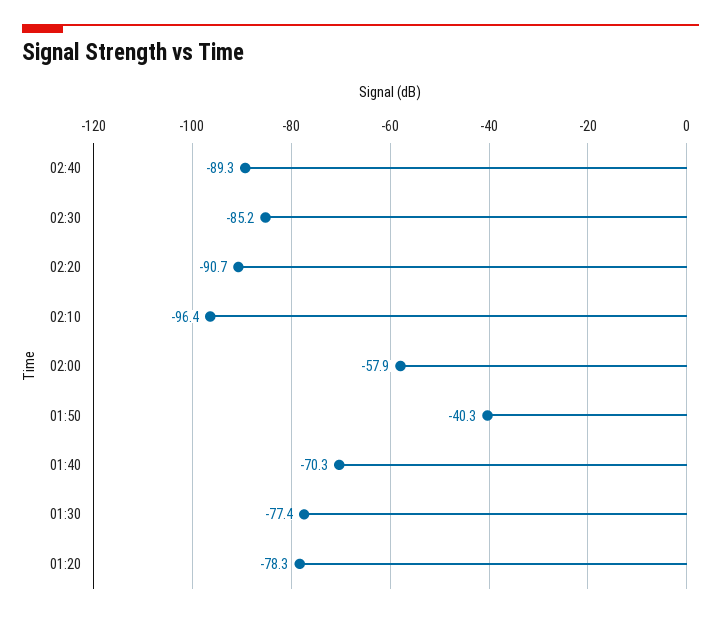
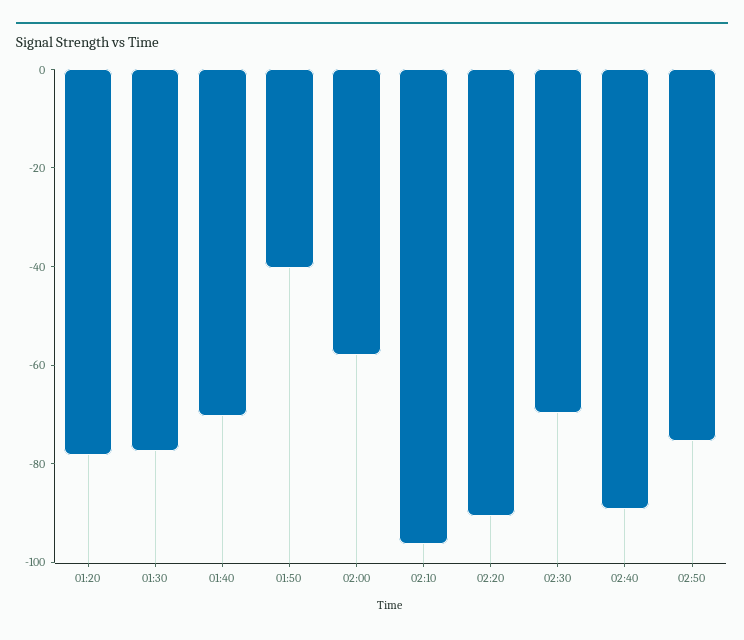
02:30: -85.2 -> -70
02:50: none -> -75

